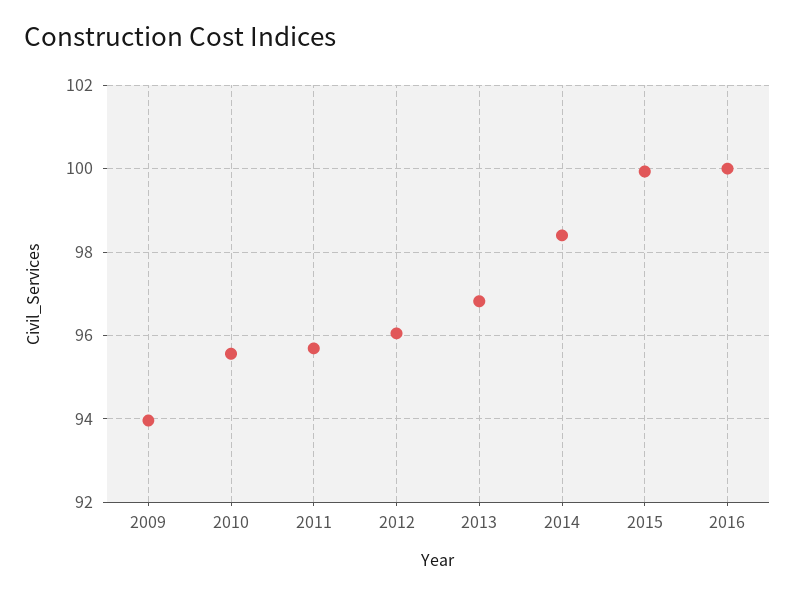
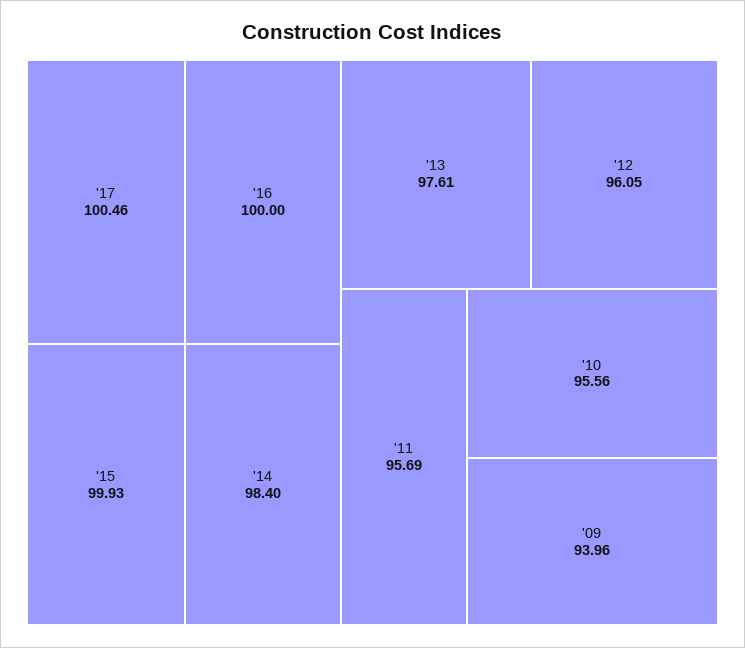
2013: 96.8 -> 97.61
'17: none -> 100.46

